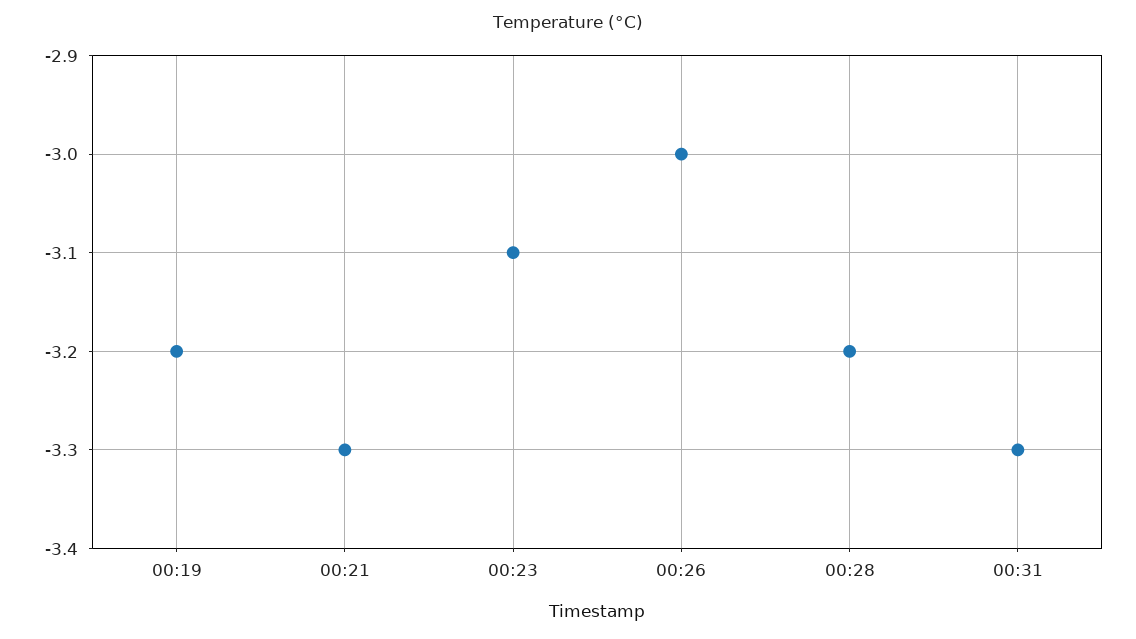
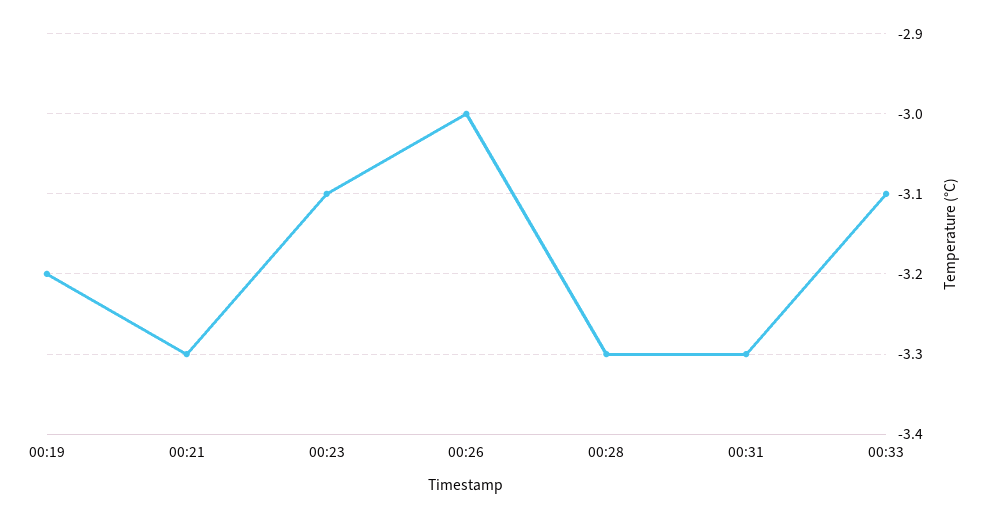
00:28: -3.2 -> -3.3
00:33: none -> -3.1

